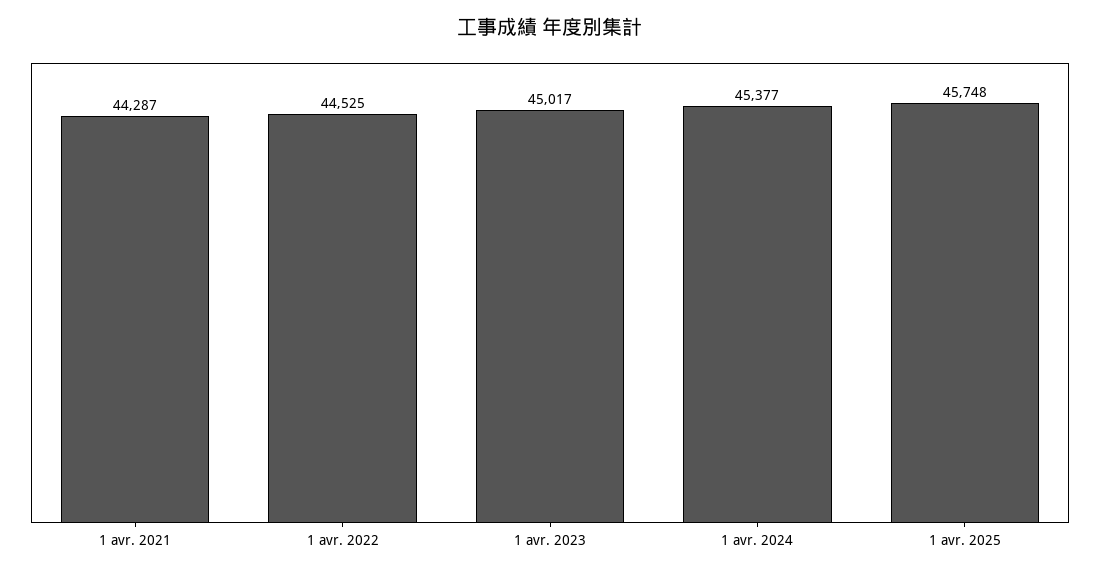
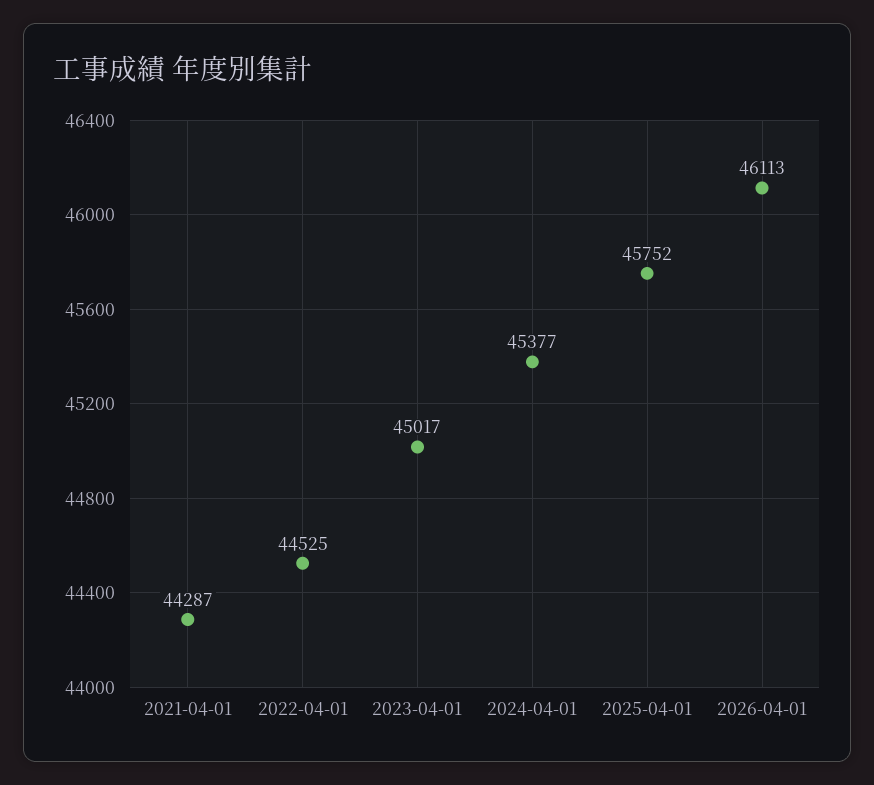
1 avr. 2025: 45748 -> 45752
2026-04-01: none -> 46113

